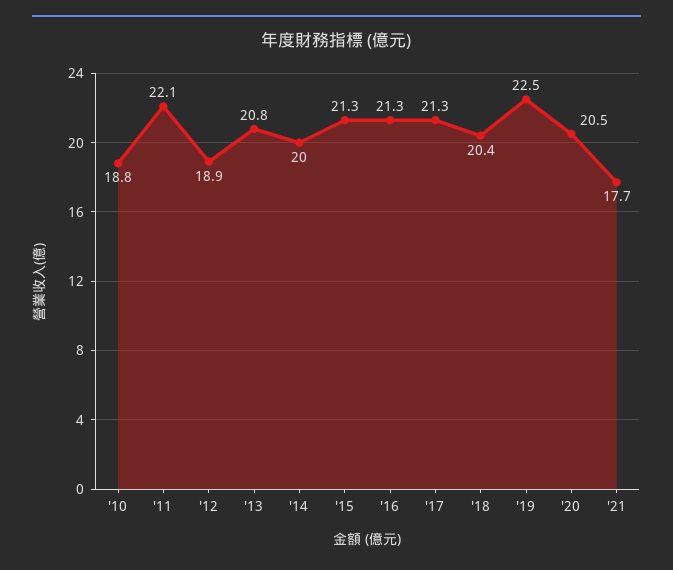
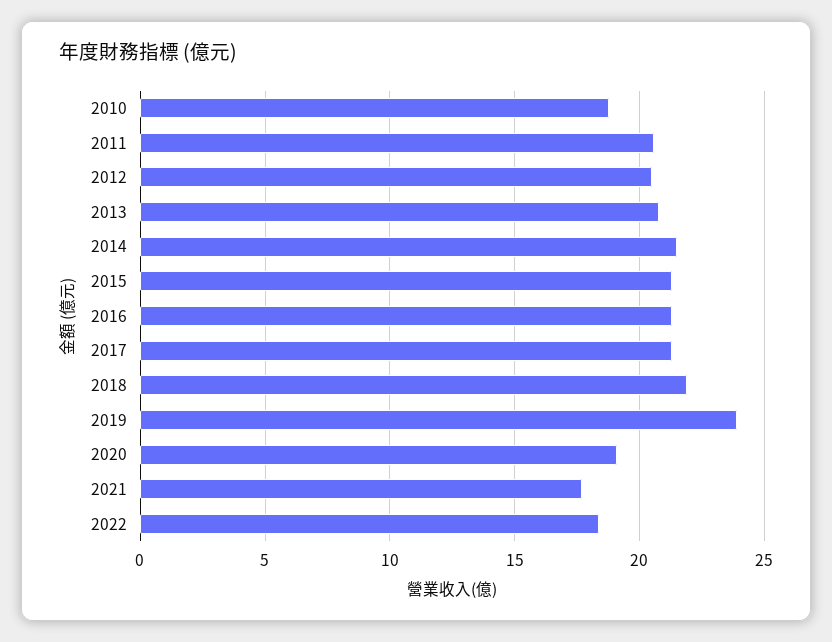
'11: 22.1 -> 20.5
'12: 18.9 -> 20.5
'14: 20 -> 21.5
'18: 20.4 -> 22
'19: 22.5 -> 24
'20: 20.5 -> 19
2022: none -> 18.5

